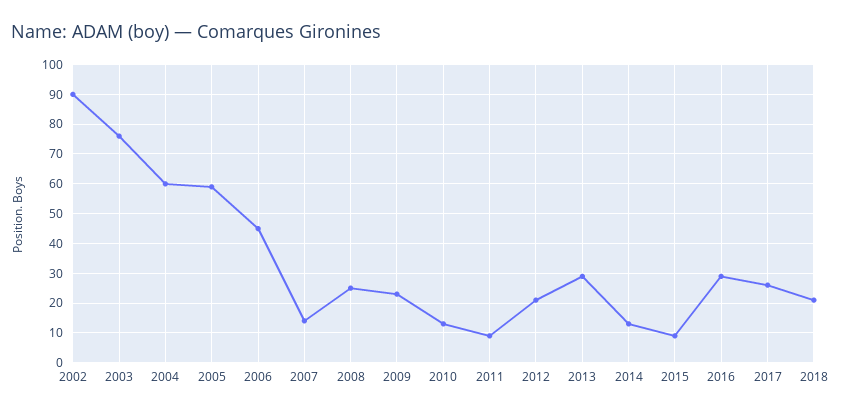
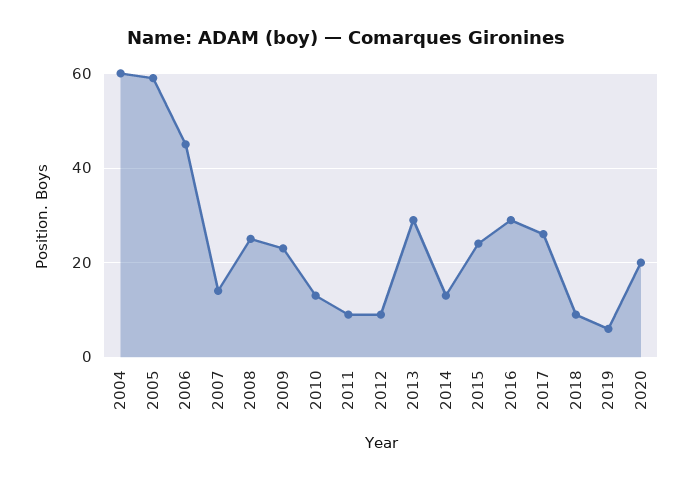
2002: 90 -> none
2003: 75 -> none
2012: 20 -> 10
2015: 10 -> 25
2018: 20 -> 10
2019: none -> 5
2020: none -> 20

